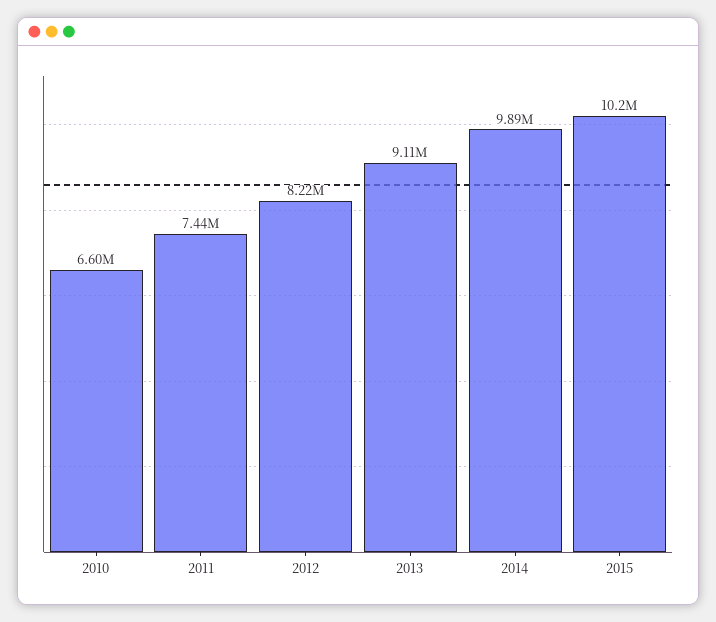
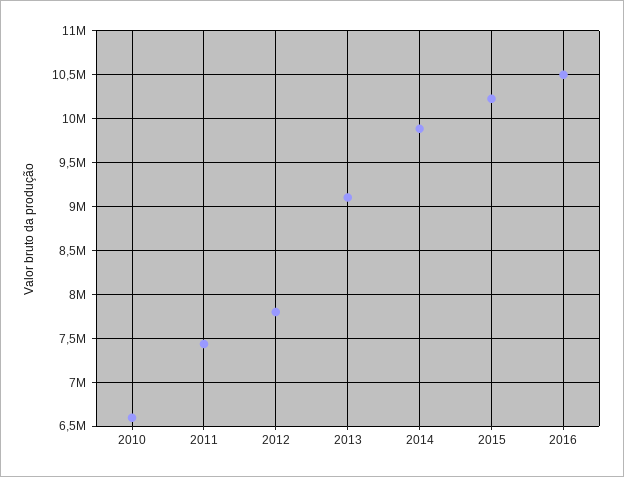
2012: 8220000 -> 7800000
2016: none -> 10500000

